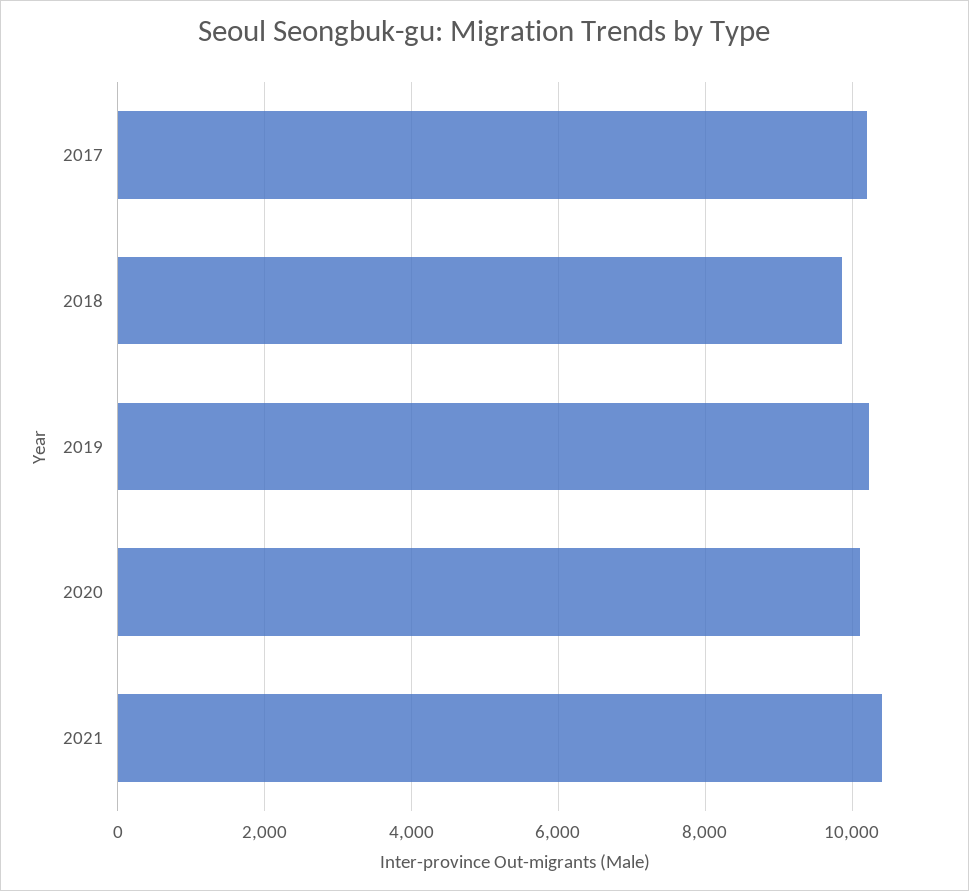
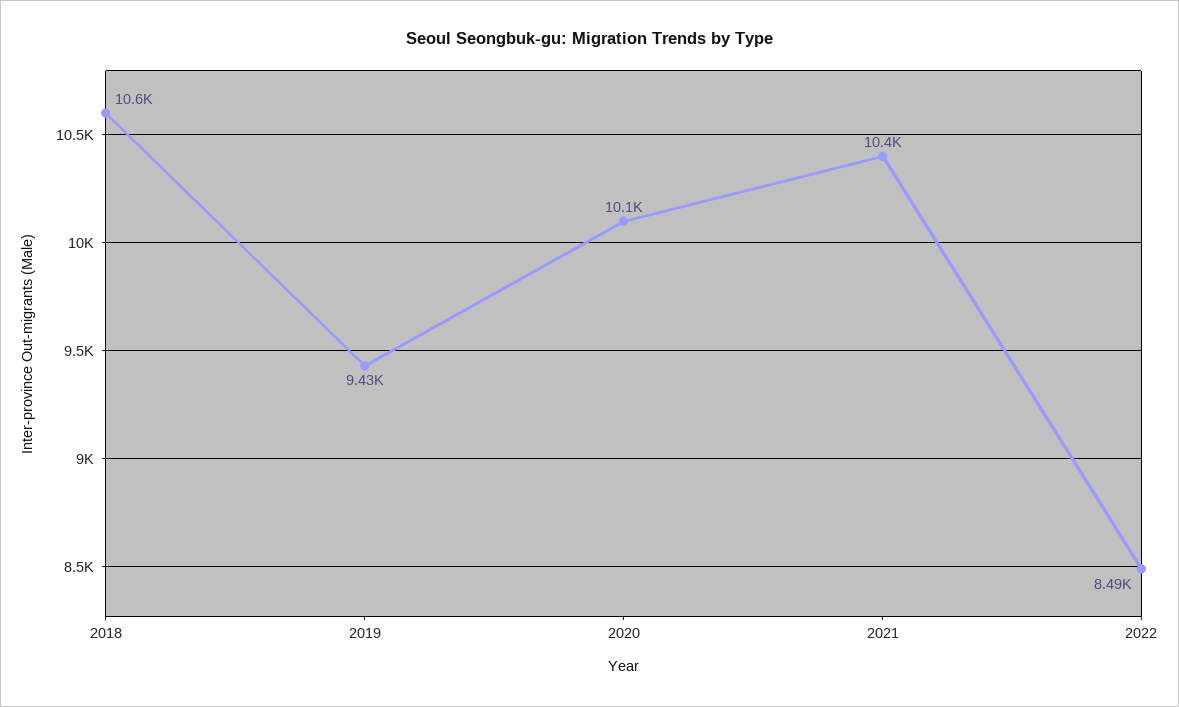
2017: 10200 -> none
2018: 9800 -> 10600
2019: 10200 -> 9430
2022: none -> 8490

